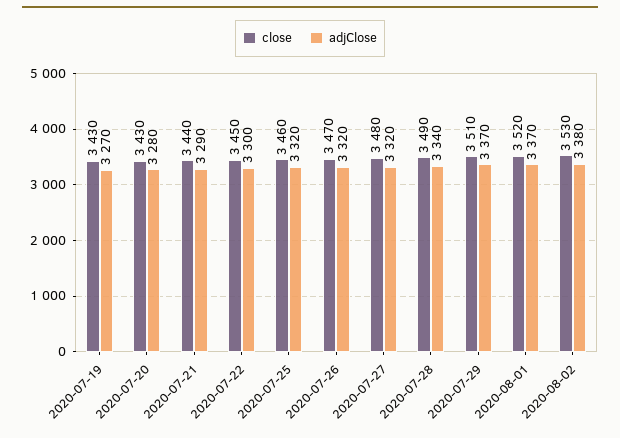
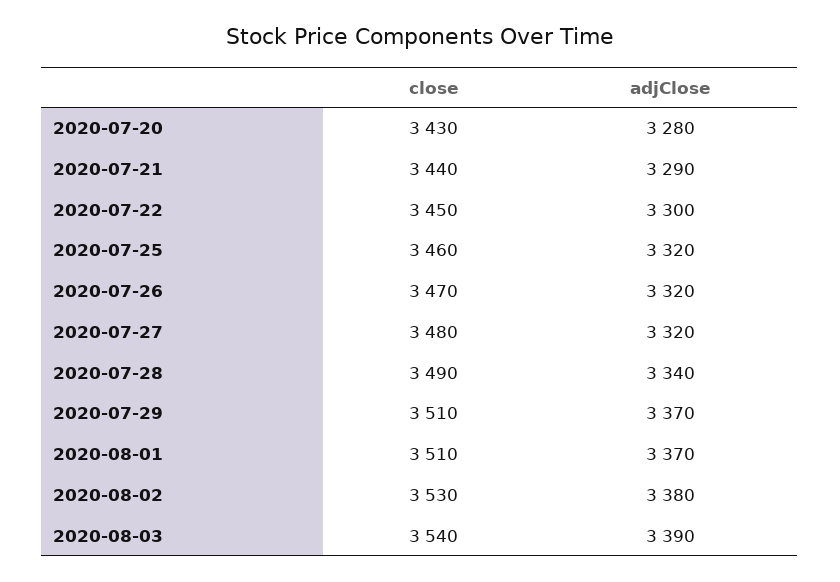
close, 2020-07-19: 3430 -> none
adjClose, 2020-07-19: 3270 -> none
close, 2020-08-01: 3520 -> 3510
close, 2020-08-03: none -> 3540
adjClose, 2020-08-03: none -> 3390

